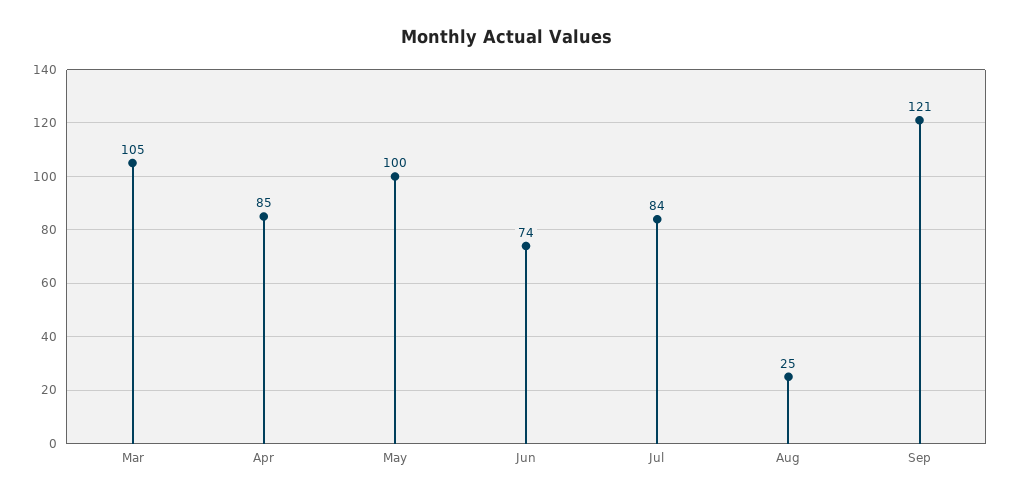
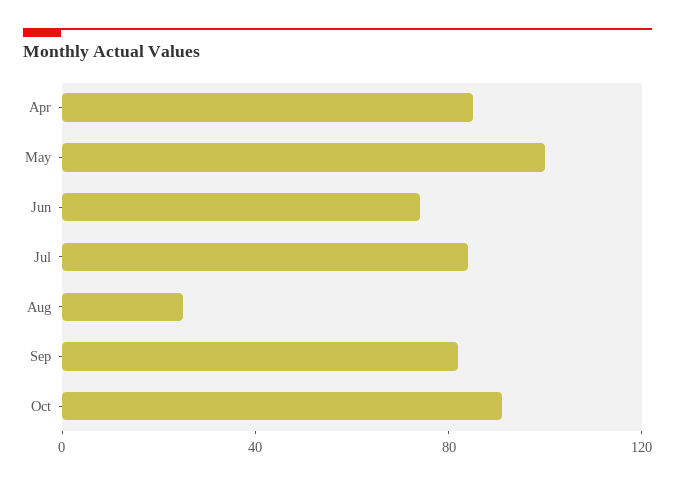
Mar: 105 -> none
Sep: 121 -> 80
Oct: none -> 90

